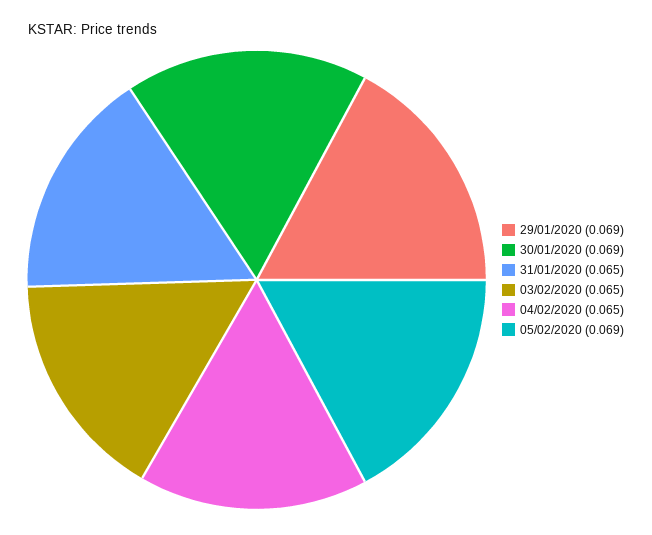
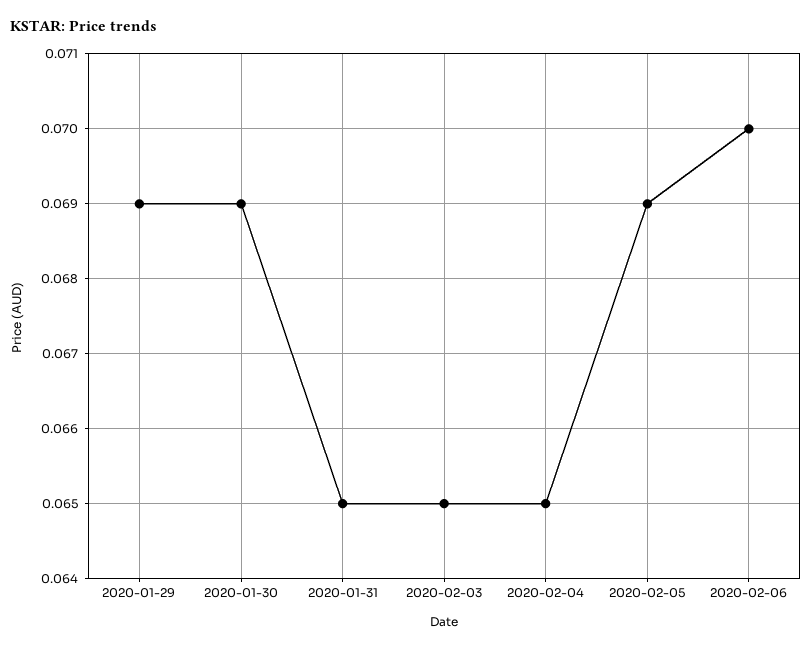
2020-02-06: none -> 0.07

